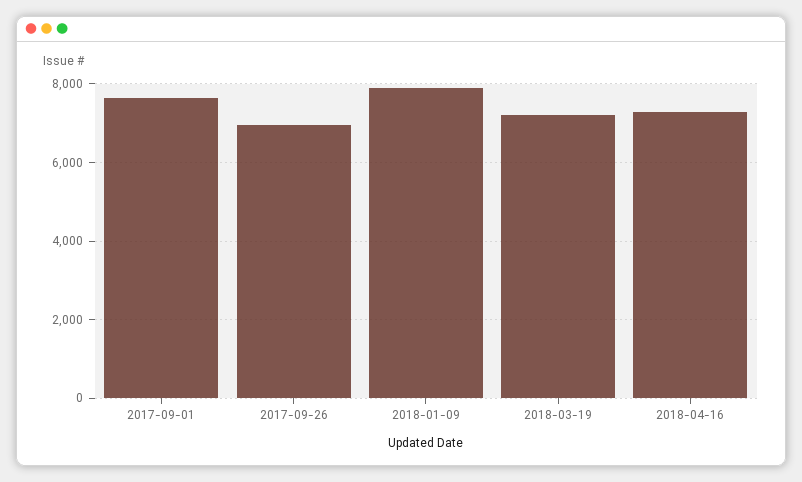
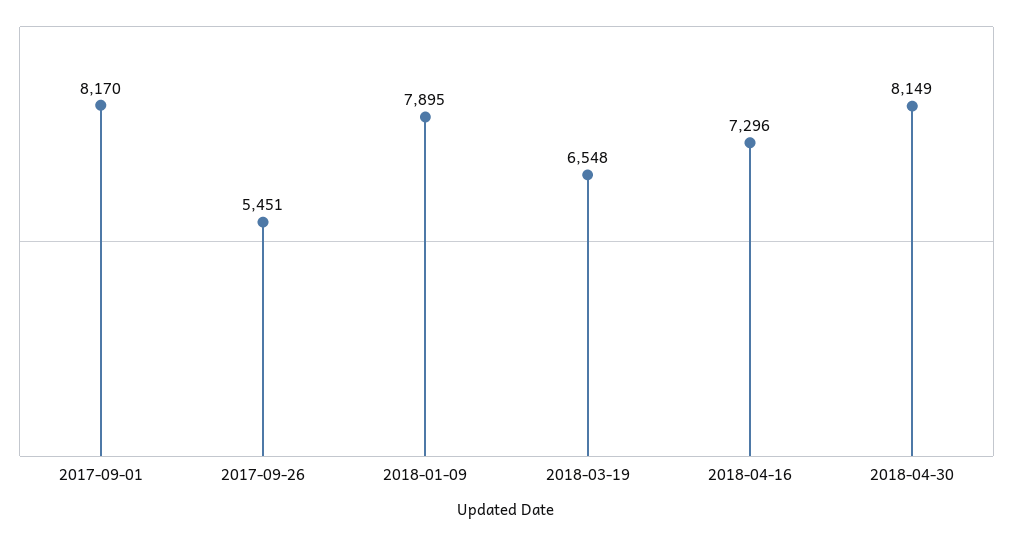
2017-09-01: 7600 -> 8170
2017-09-26: 7000 -> 5451
2018-03-19: 7200 -> 6548
2018-04-30: none -> 8149

